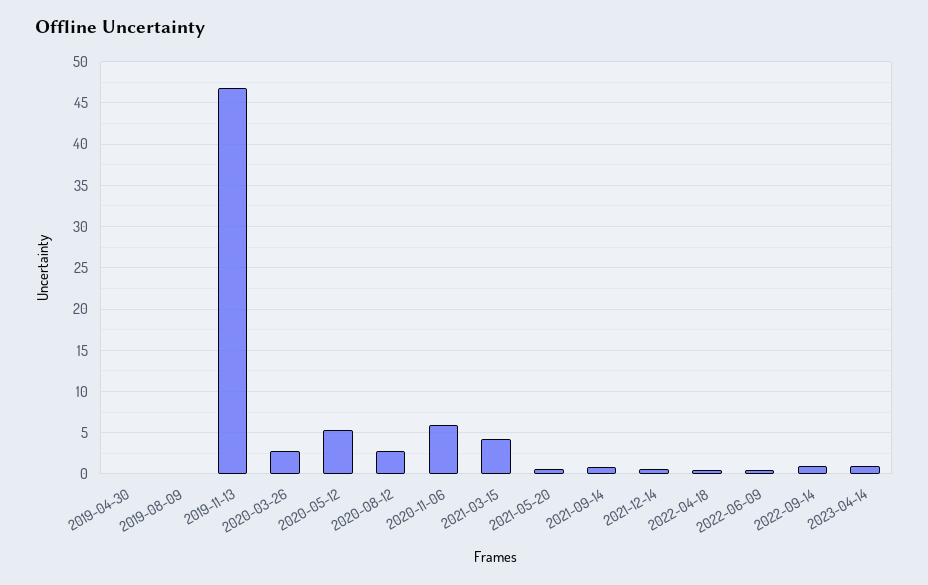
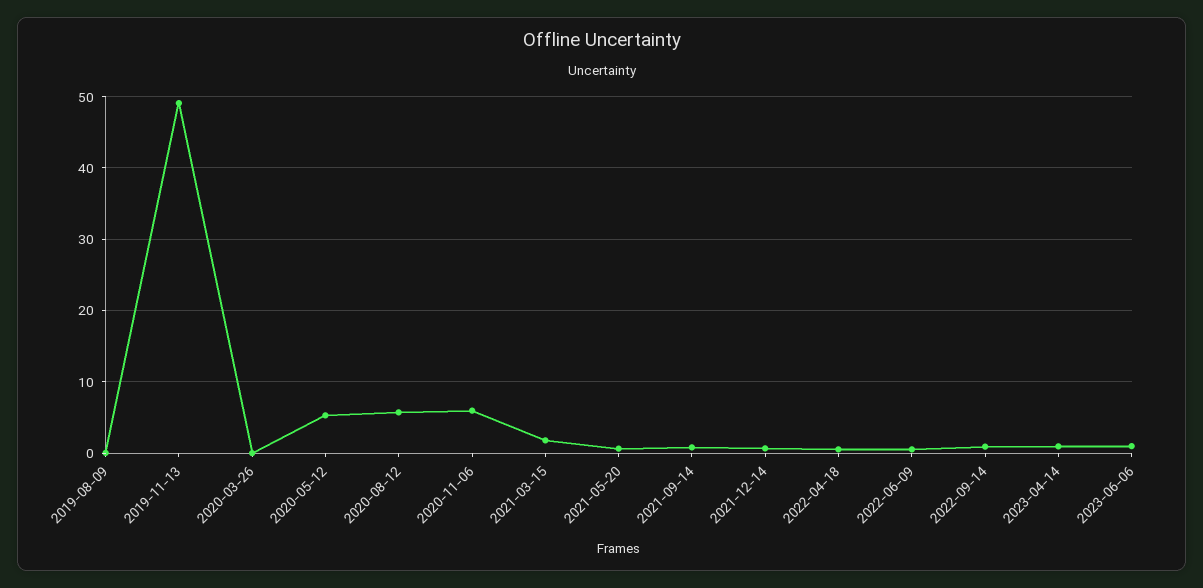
2019-04-30: 0 -> none
2019-11-13: 47 -> 49
2020-03-26: 3 -> 0
2020-08-12: 3 -> 6
2021-03-15: 4 -> 2
2023-06-06: none -> 1

